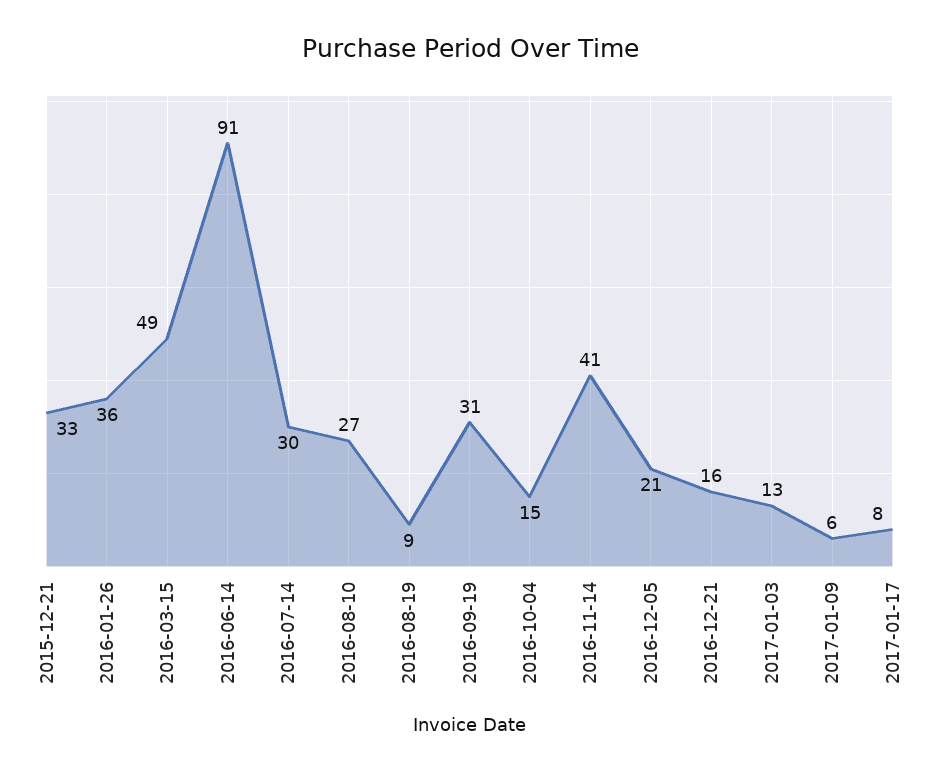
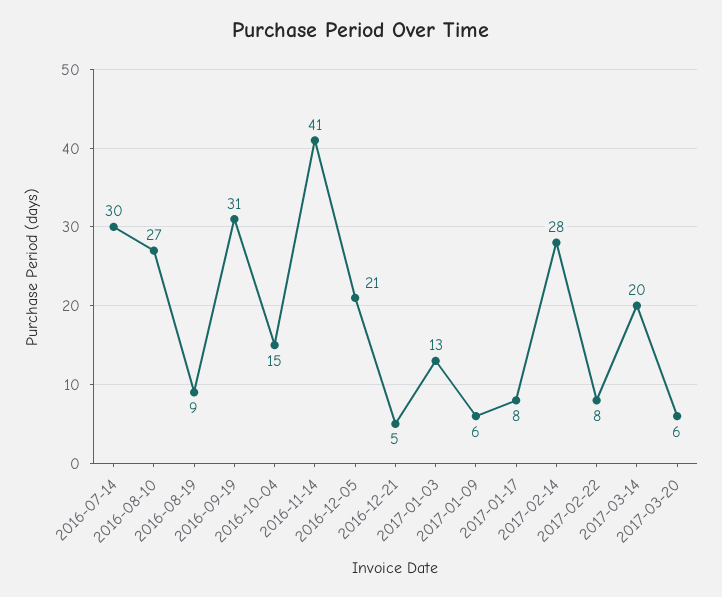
2015-12-21: 33 -> none
2016-01-26: 36 -> none
2016-03-15: 49 -> none
2016-06-14: 91 -> none
2016-12-21: 16 -> 5
2017-02-14: none -> 28
2017-02-22: none -> 8
2017-03-14: none -> 20
2017-03-20: none -> 6

